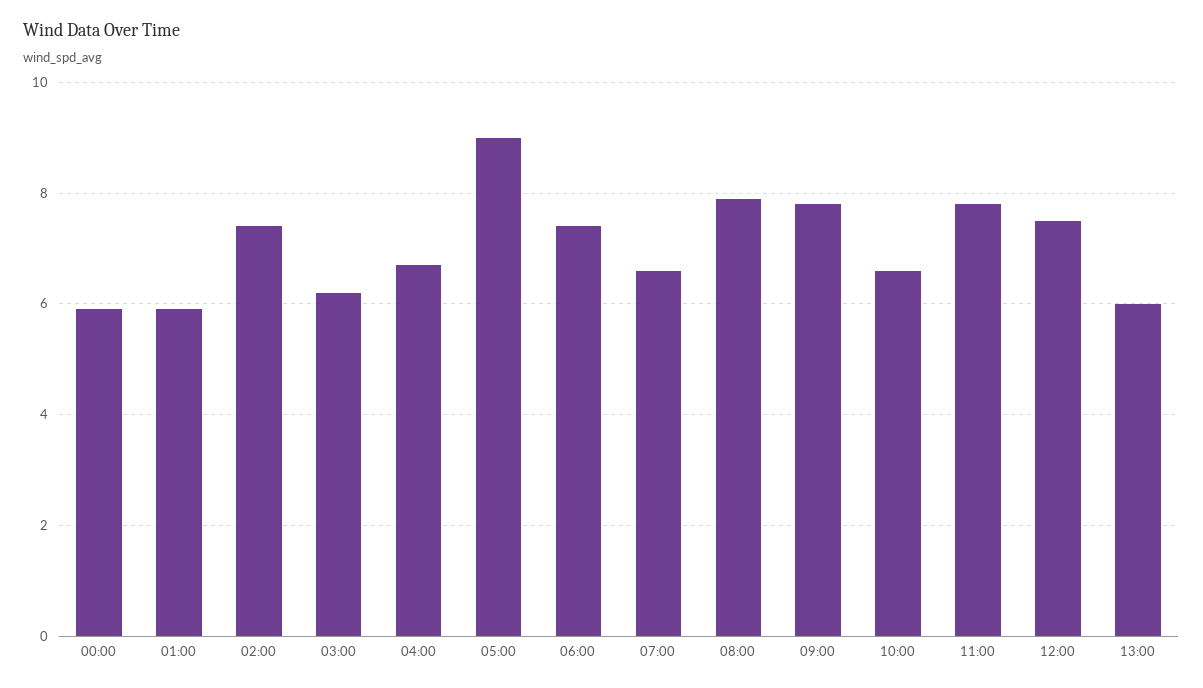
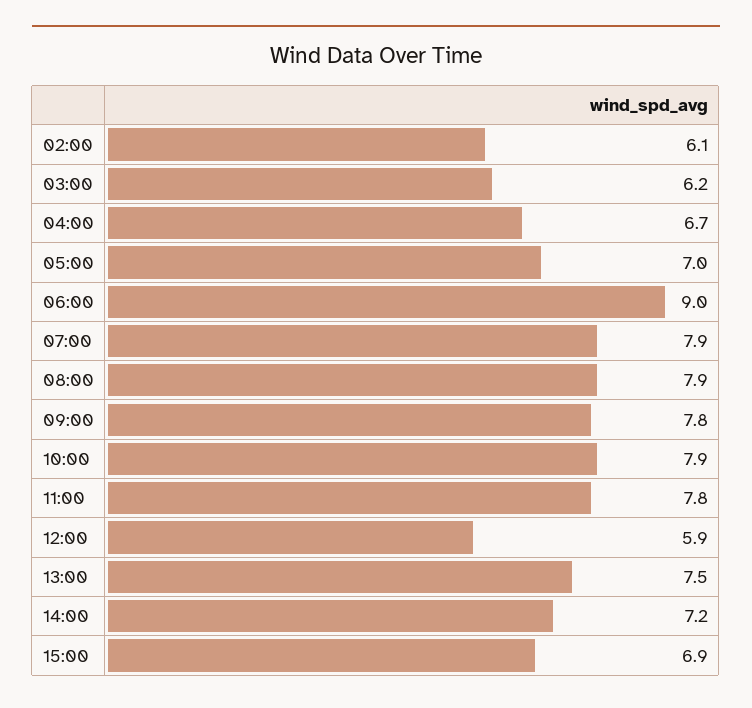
00:00: 6 -> none
01:00: 6 -> none
02:00: 7.5 -> 6.1
05:00: 9 -> 7
06:00: 7.5 -> 9
07:00: 6.5 -> 7.9
10:00: 6.5 -> 7.9
12:00: 7.5 -> 5.9
13:00: 6 -> 7.5
14:00: none -> 7.2
15:00: none -> 6.9

